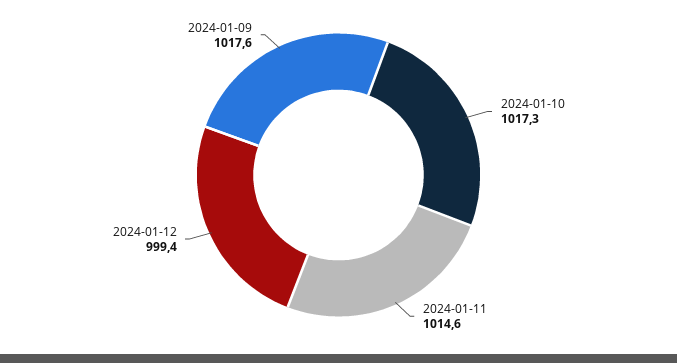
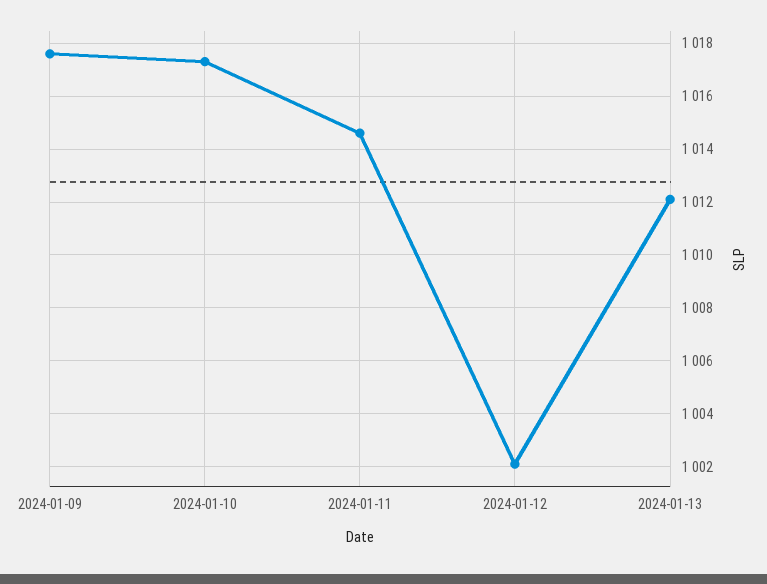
2024-01-12: 999.4 -> 1002
2024-01-13: none -> 1012

